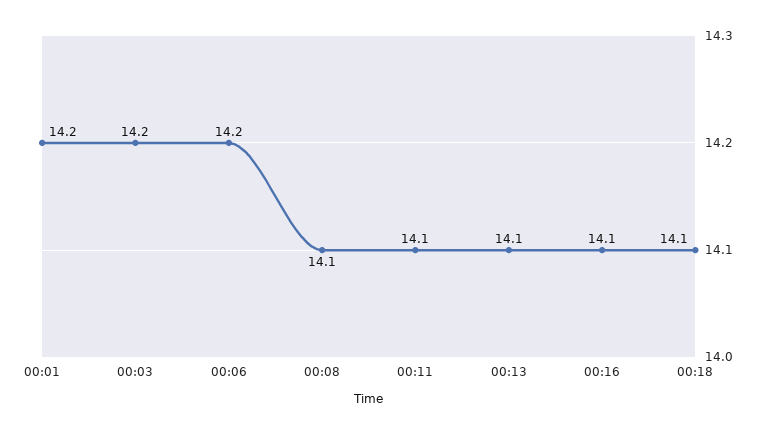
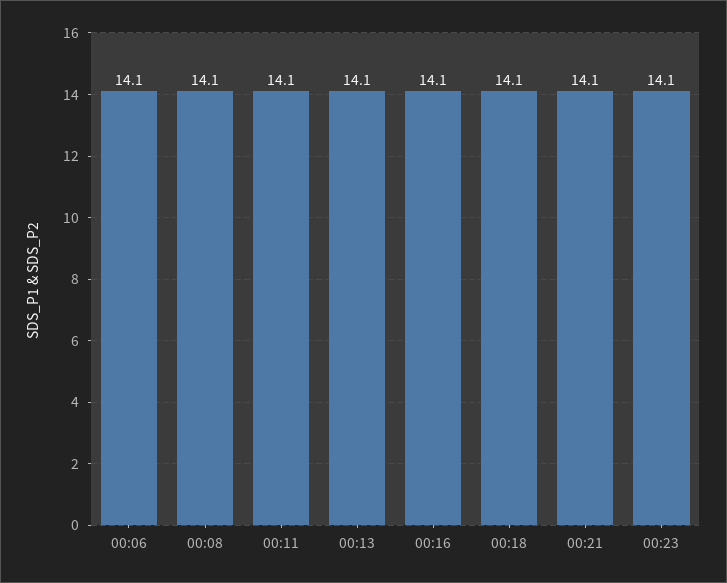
00:01: 14.2 -> none
00:03: 14.2 -> none
00:06: 14.2 -> 14.1
00:21: none -> 14.1
00:23: none -> 14.1

